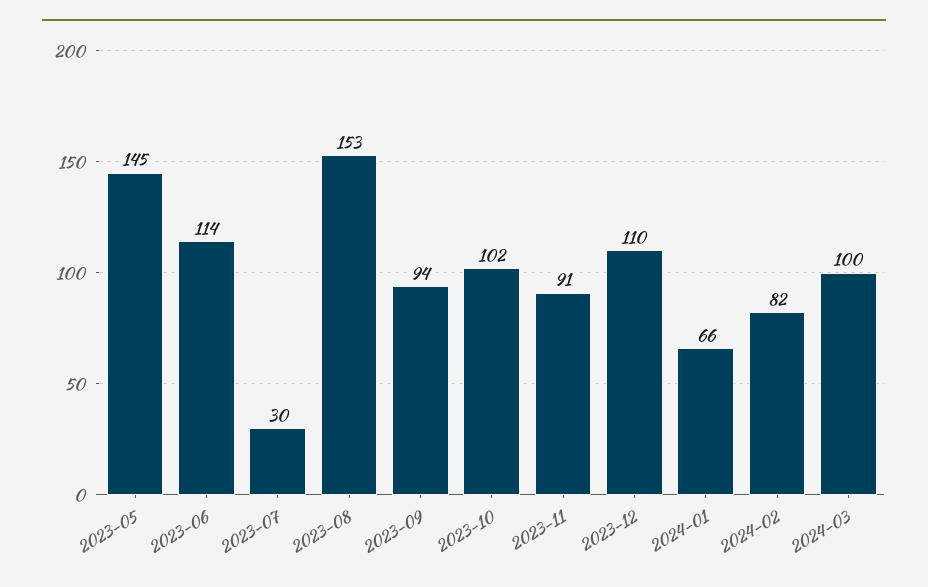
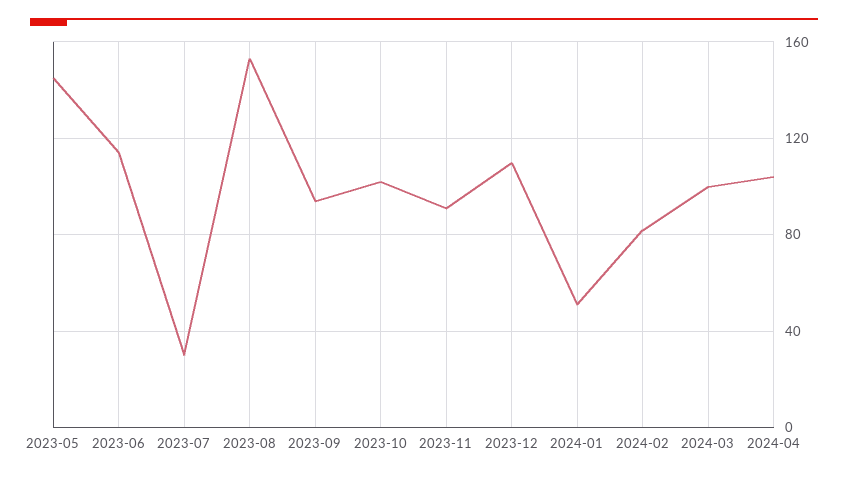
2024-01: 66 -> 50
2024-04: none -> 105

